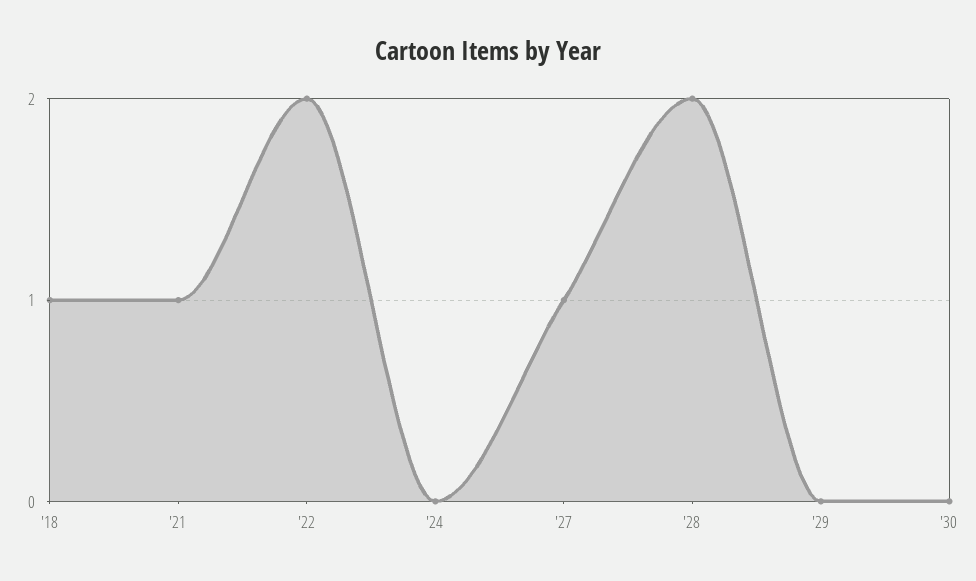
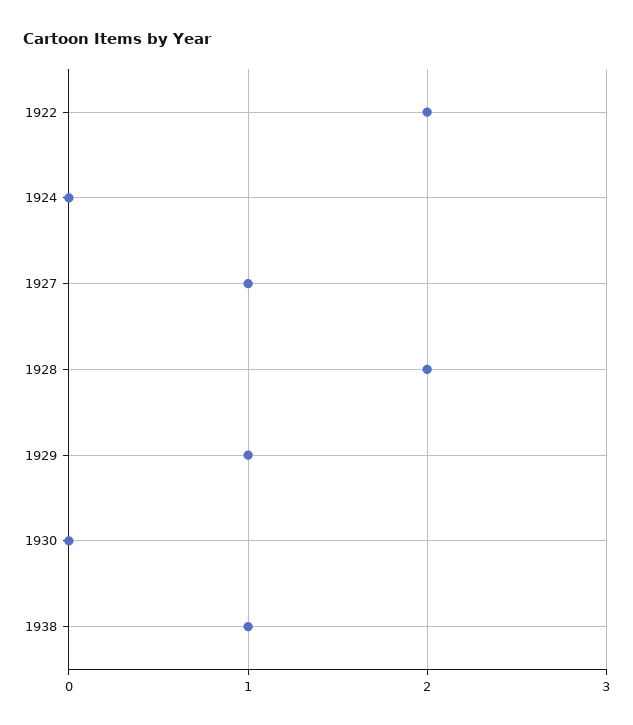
'18: 1 -> none
'21: 1 -> none
'29: 0 -> 1
1938: none -> 1

